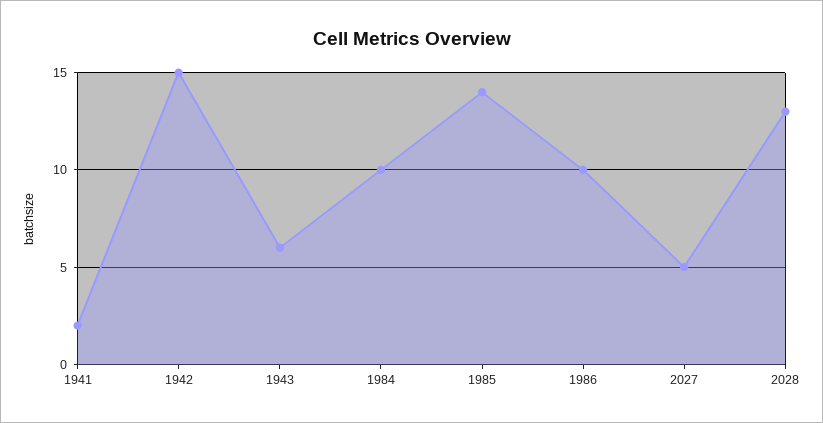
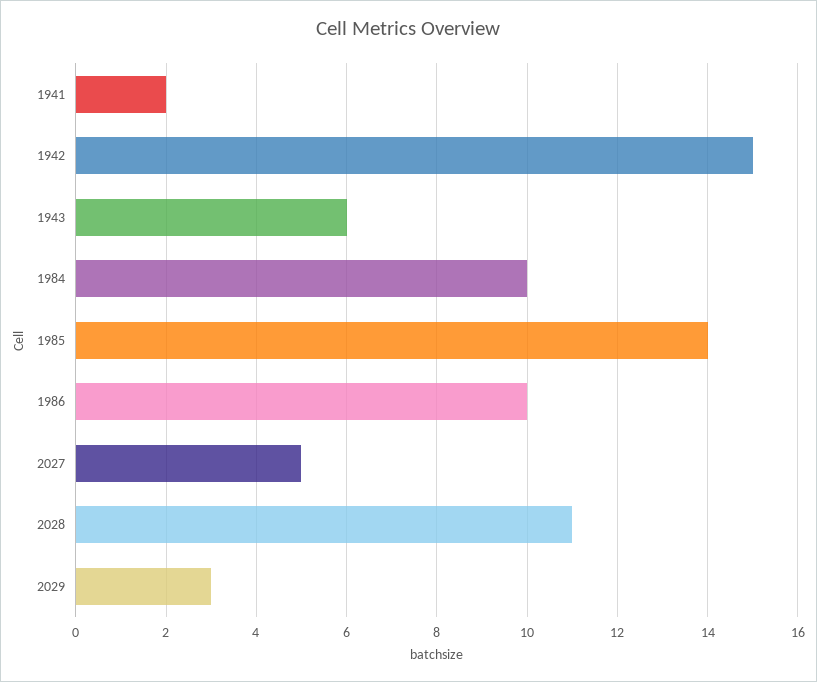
2028: 13 -> 11
2029: none -> 3

